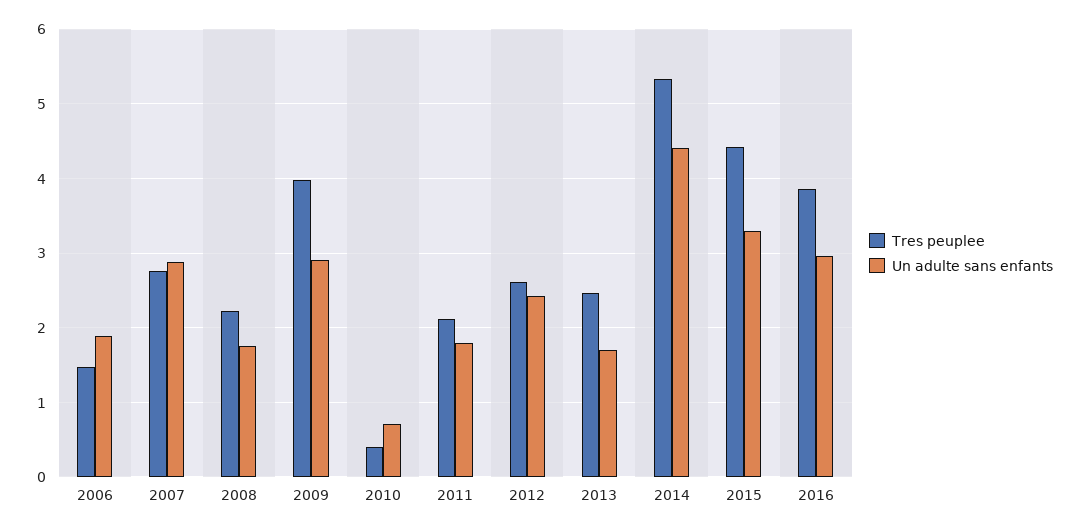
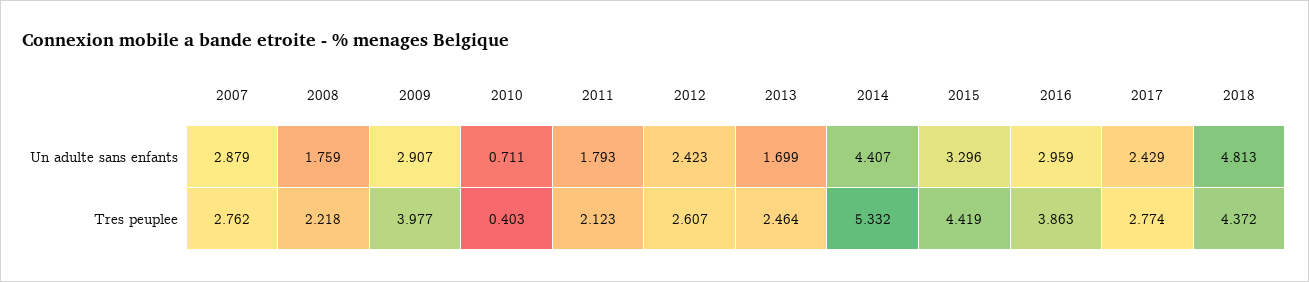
Tres peuplee, 2006: 1.5 -> none
Un adulte sans enfants, 2006: 1.9 -> none
Un adulte sans enfants, 2017: none -> 2.429
Un adulte sans enfants, 2018: none -> 4.813
Tres peuplee, 2017: none -> 2.774
Tres peuplee, 2018: none -> 4.372

